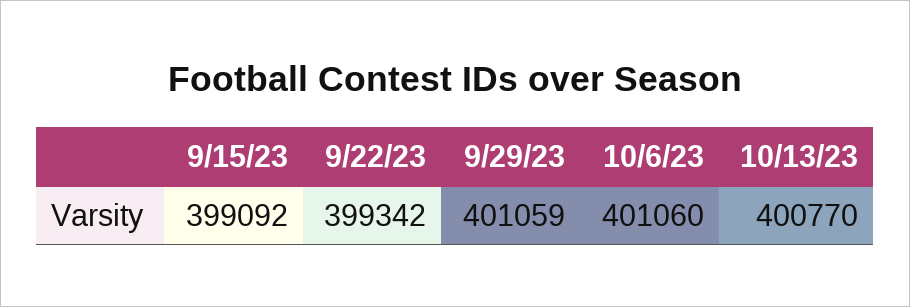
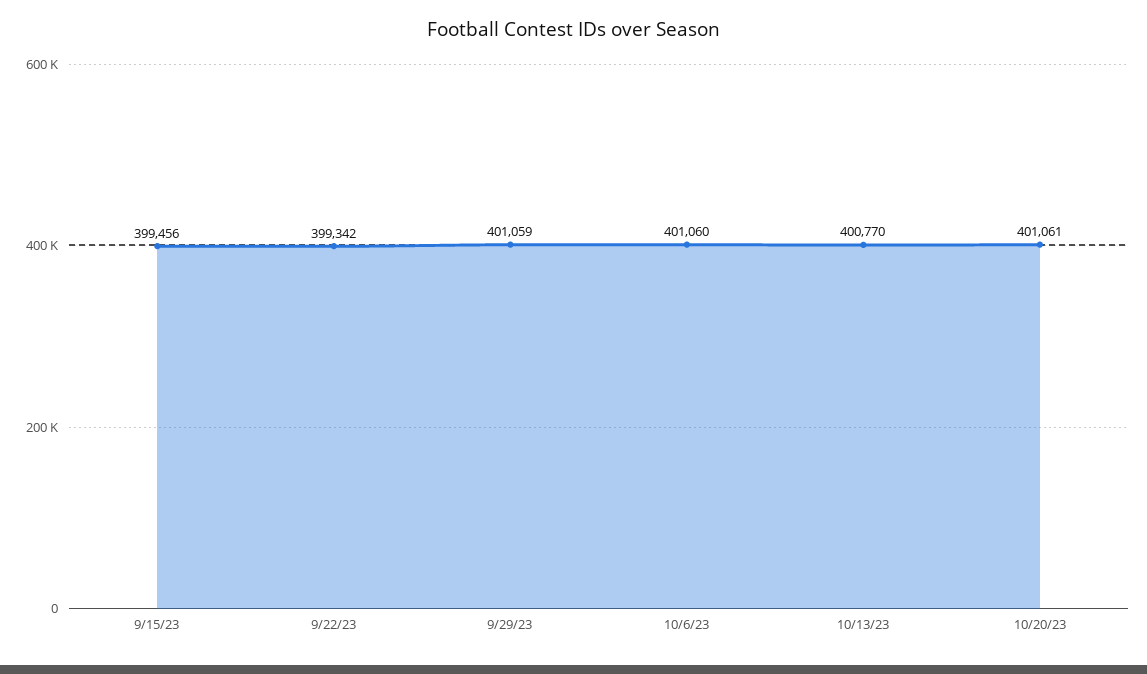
9/15/23: 399092 -> 399456
10/20/23: none -> 401061

